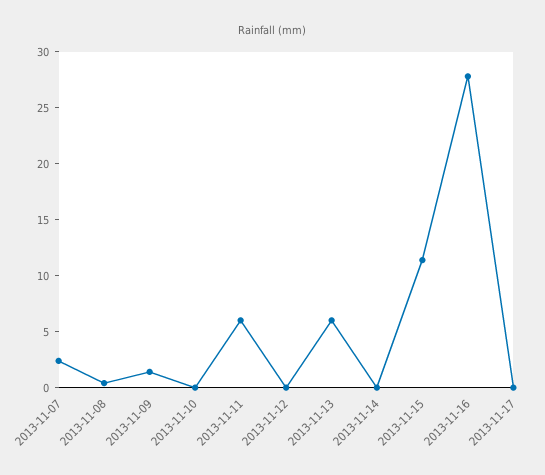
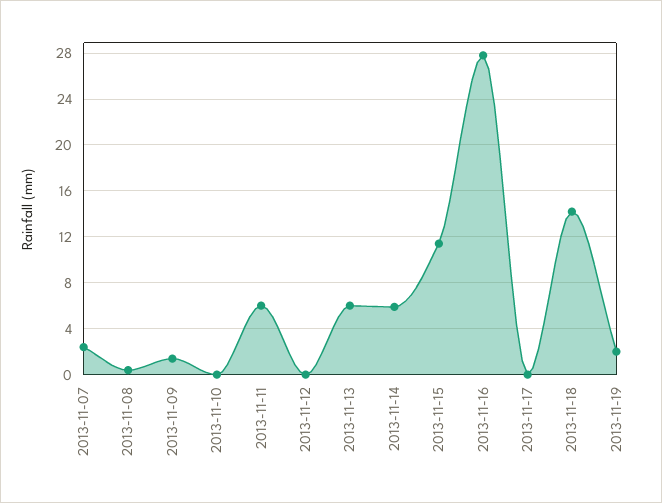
2013-11-14: 0 -> 6
2013-11-18: none -> 14
2013-11-19: none -> 2

